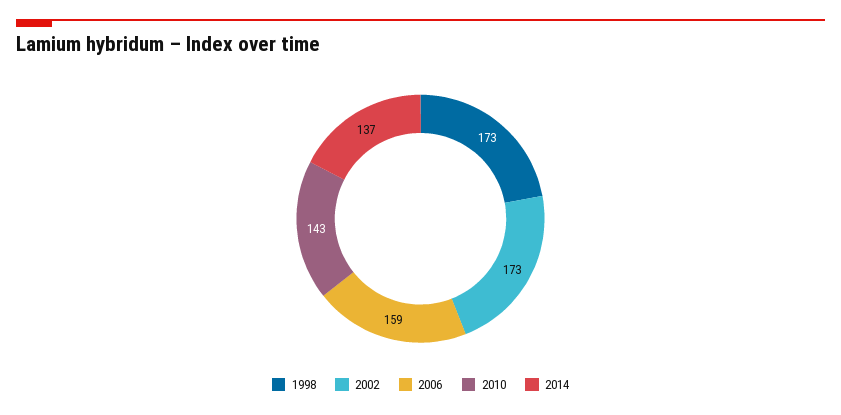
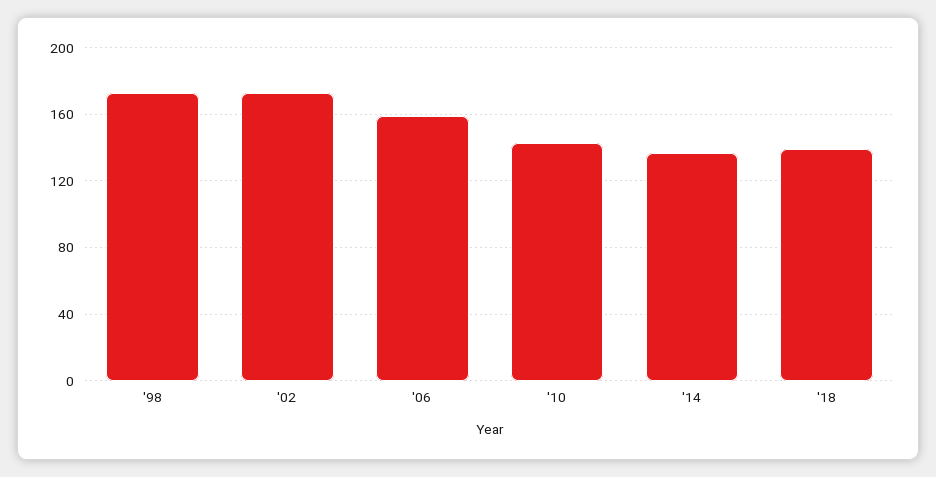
'18: none -> 140

